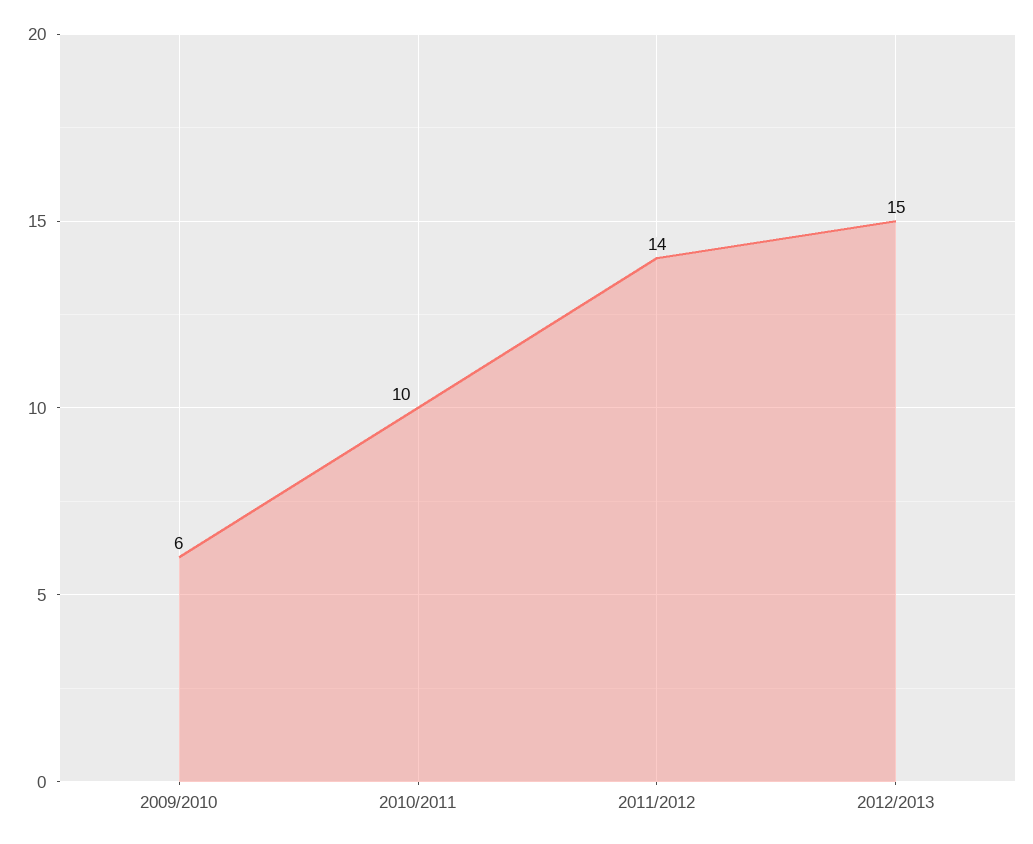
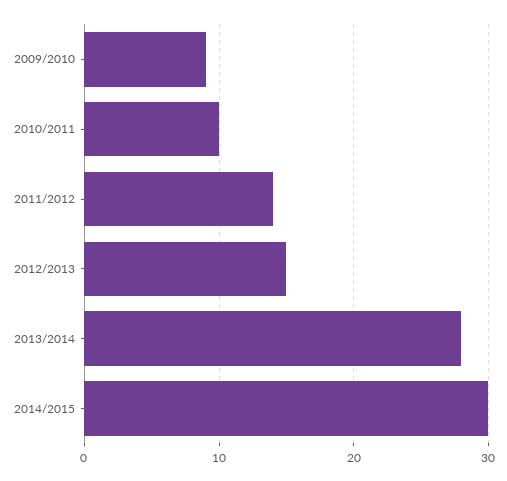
2009/2010: 6 -> 9
2013/2014: none -> 28
2014/2015: none -> 30

